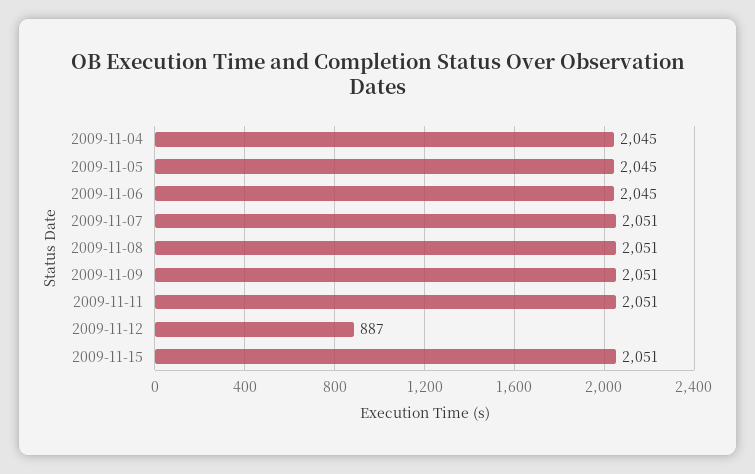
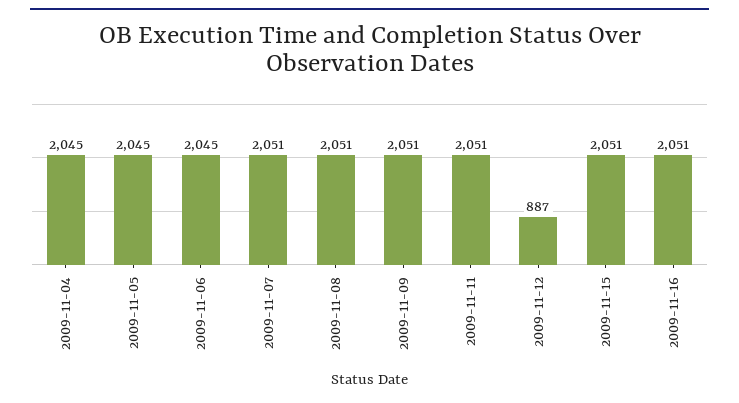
2009-11-16: none -> 2051

